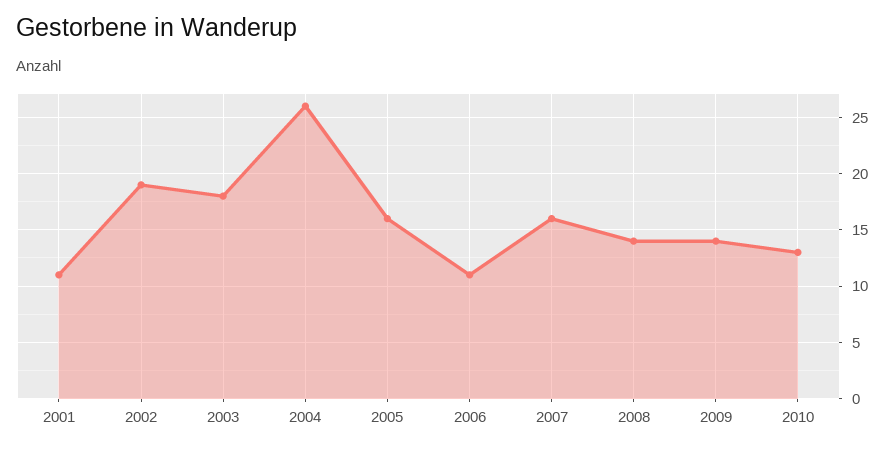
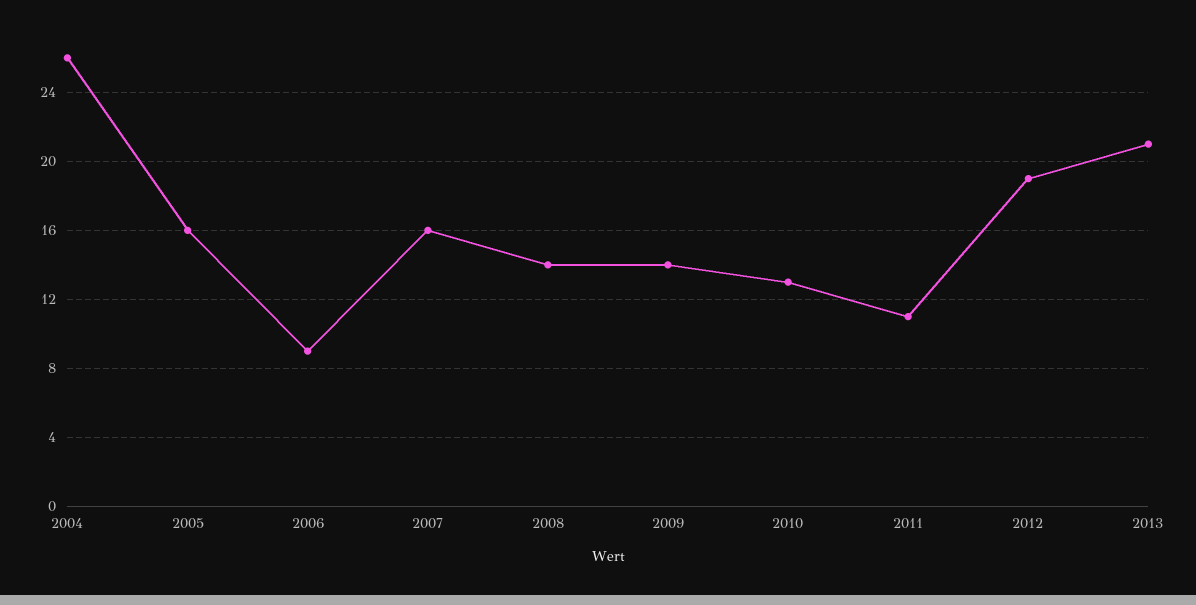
2001: 11 -> none
2002: 19 -> none
2003: 18 -> none
2006: 11 -> 9
2011: none -> 11
2012: none -> 19
2013: none -> 21

